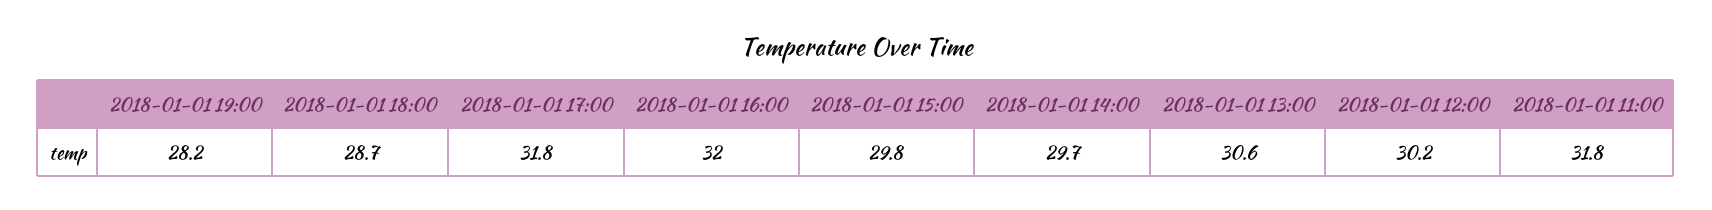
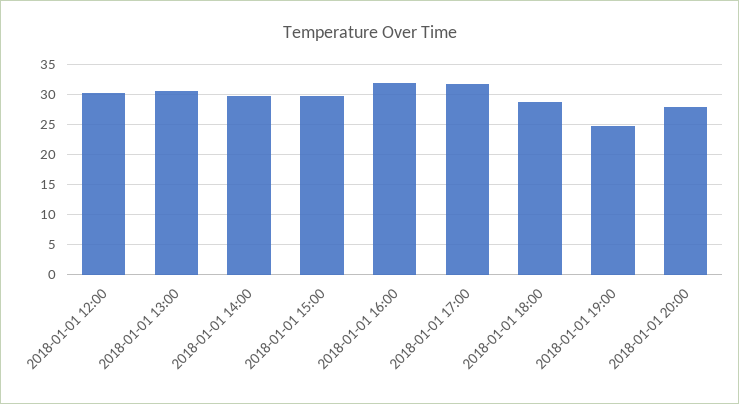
2018-01-01 19:00: 28.2 -> 25
2018-01-01 11:00: 31.8 -> none
2018-01-01 20:00: none -> 28

